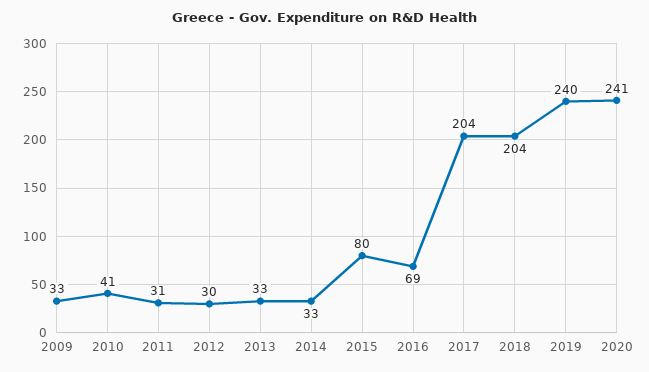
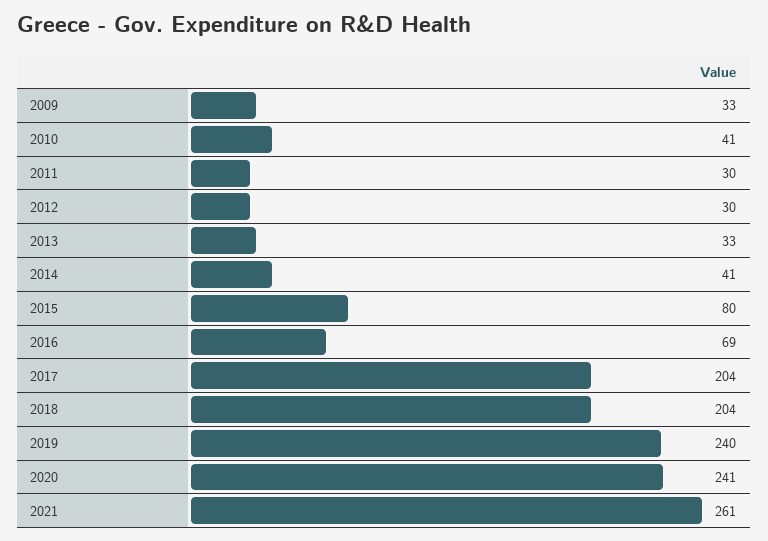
2011: 31 -> 30
2014: 33 -> 41
2021: none -> 261

